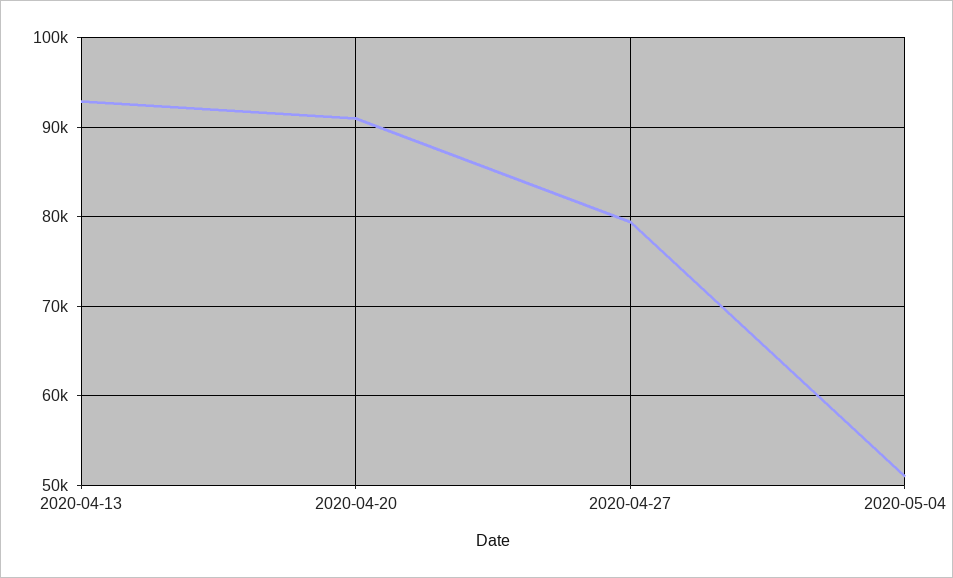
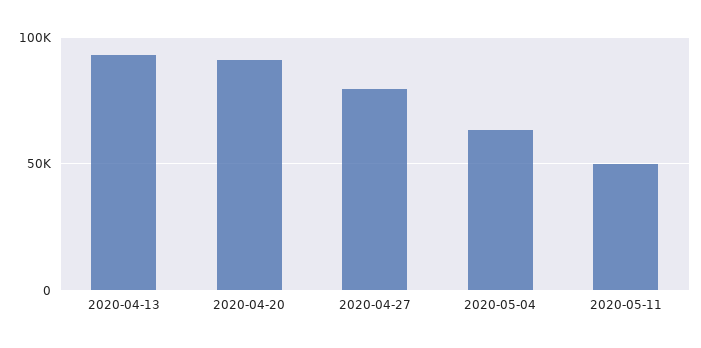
2020-05-04: 51000 -> 65000
2020-05-11: none -> 50000

